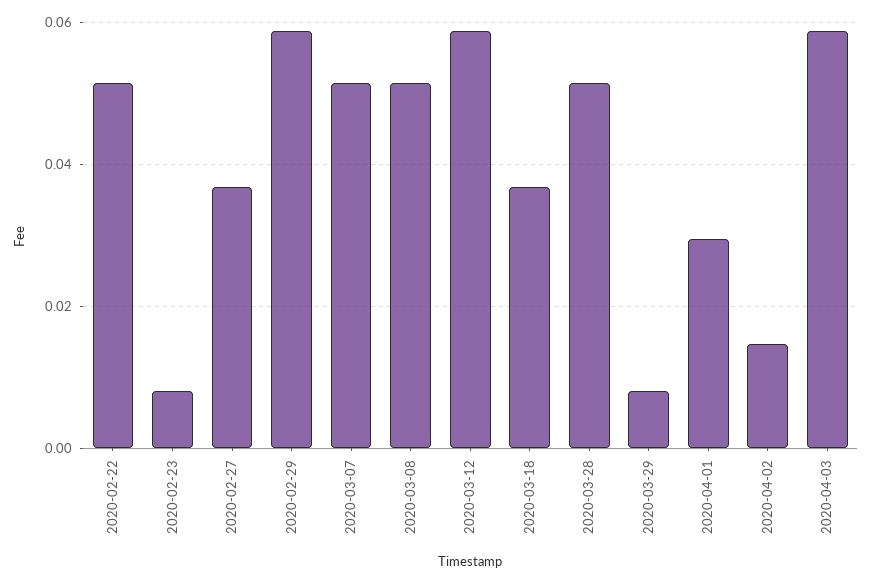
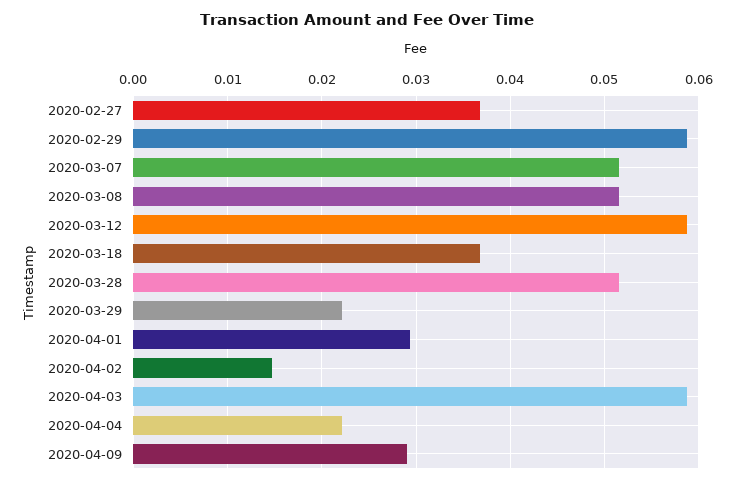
2020-02-22: 0.052 -> none
2020-02-23: 0.008 -> none
2020-03-29: 0.008 -> 0.022
2020-04-04: none -> 0.022
2020-04-09: none -> 0.029

